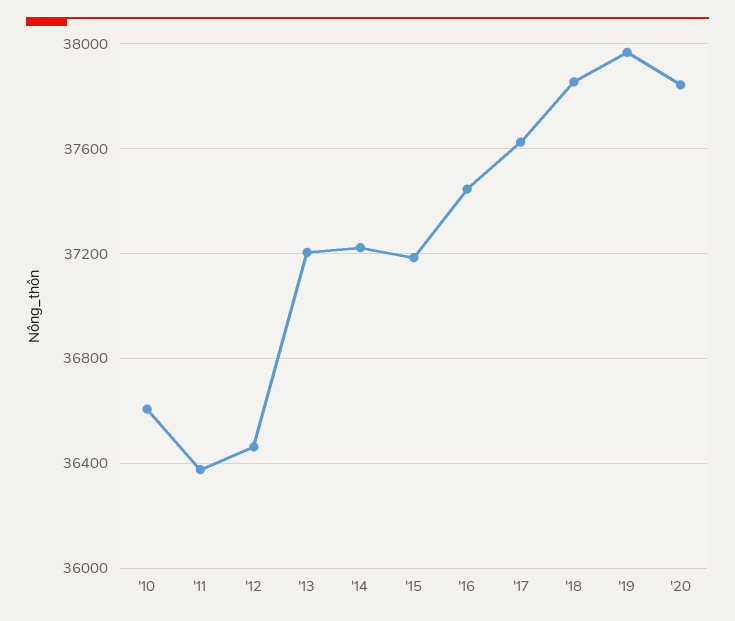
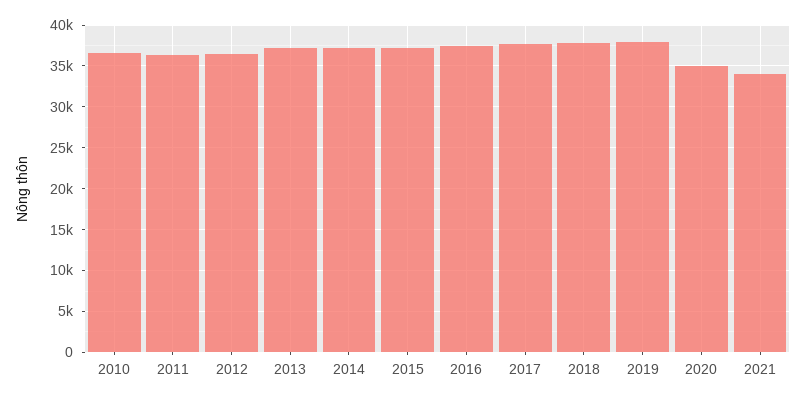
'20: 37850 -> 35000
2021: none -> 34000

